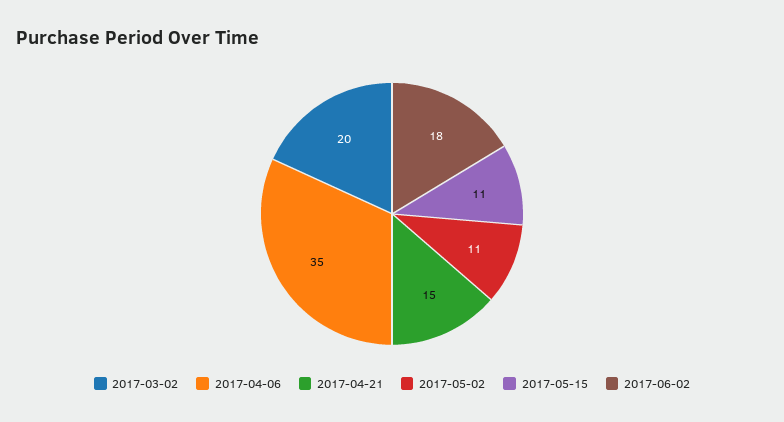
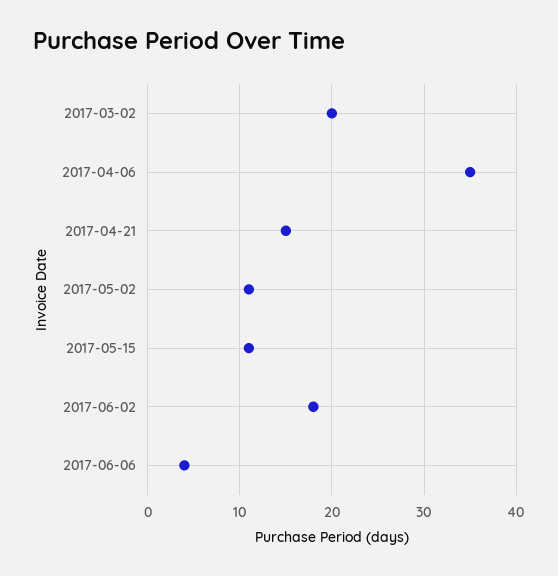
2017-06-06: none -> 4

